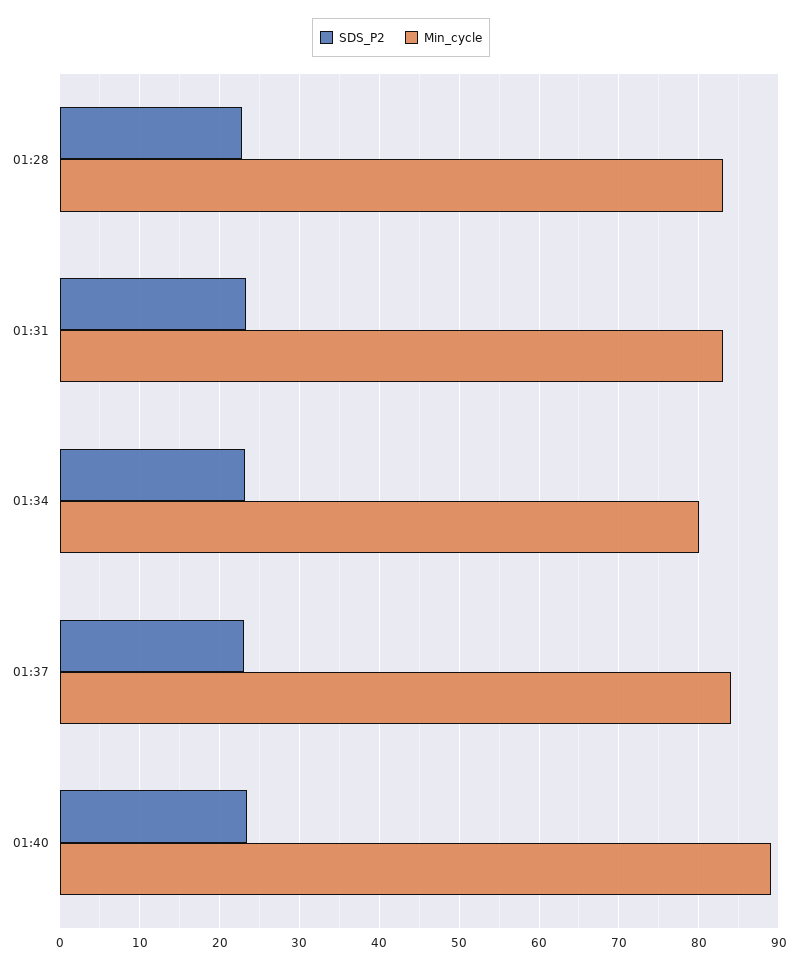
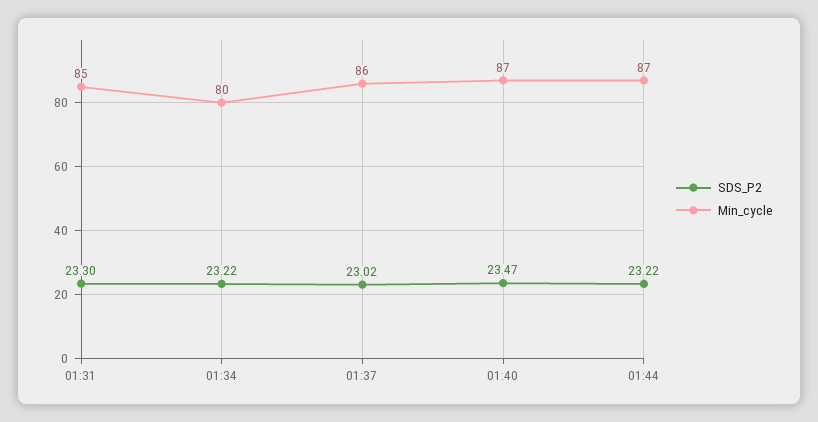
SDS_P2, 01:28: 23 -> none
Min_cycle, 01:28: 83 -> none
Min_cycle, 01:31: 83 -> 85
Min_cycle, 01:37: 84 -> 86
Min_cycle, 01:40: 89 -> 87
SDS_P2, 01:44: none -> 23.22
Min_cycle, 01:44: none -> 87

